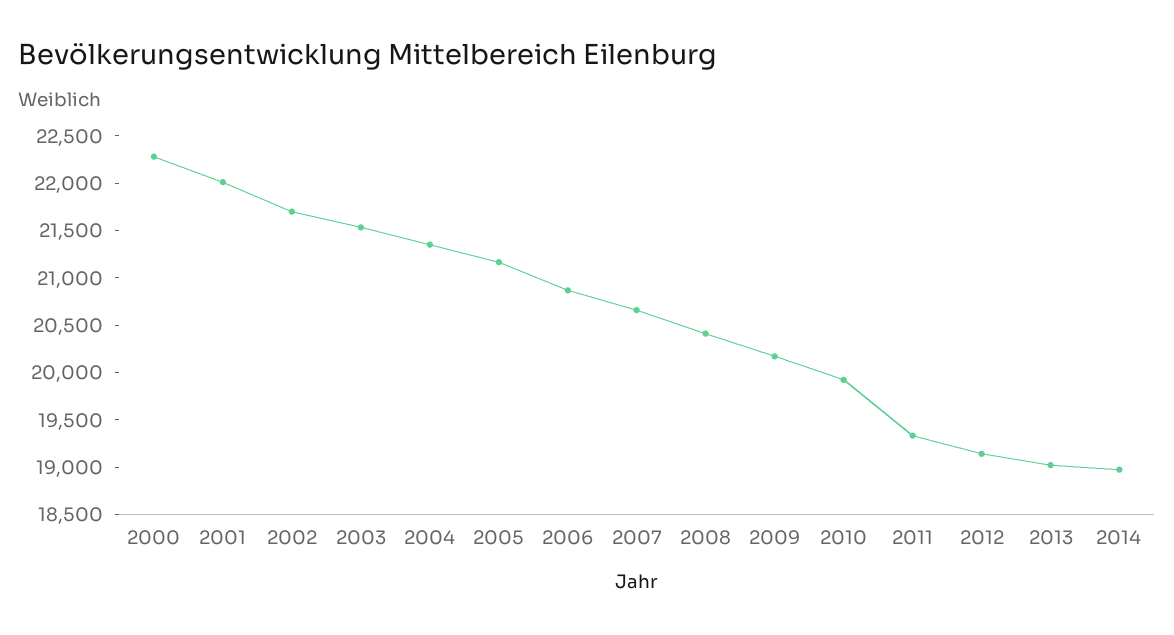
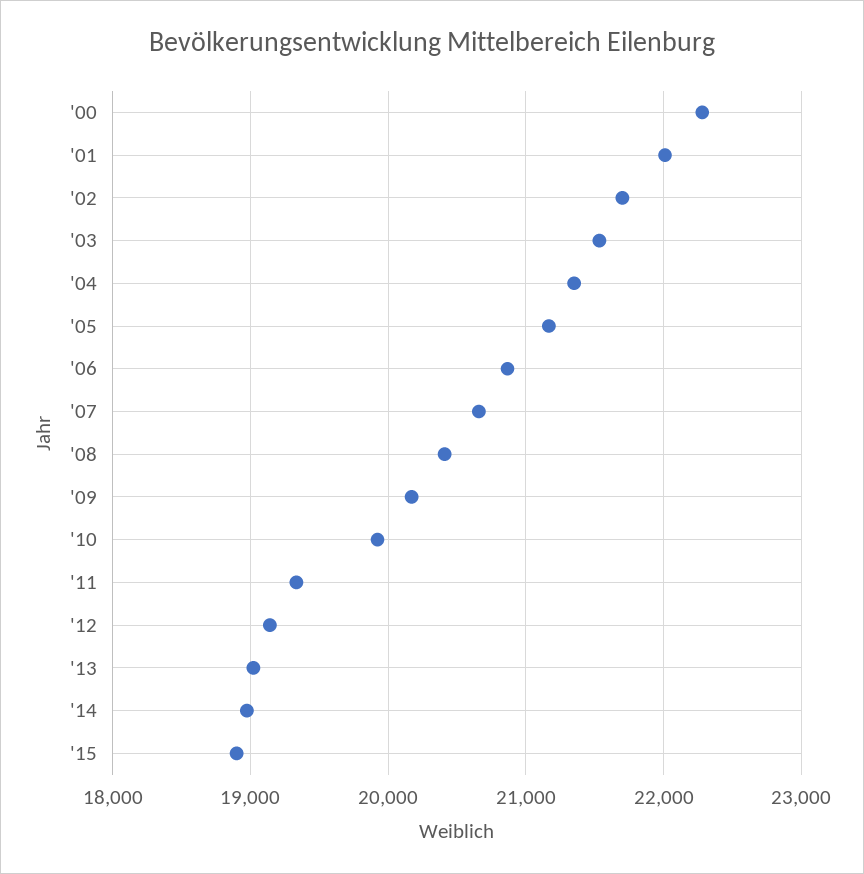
'15: none -> 18900

